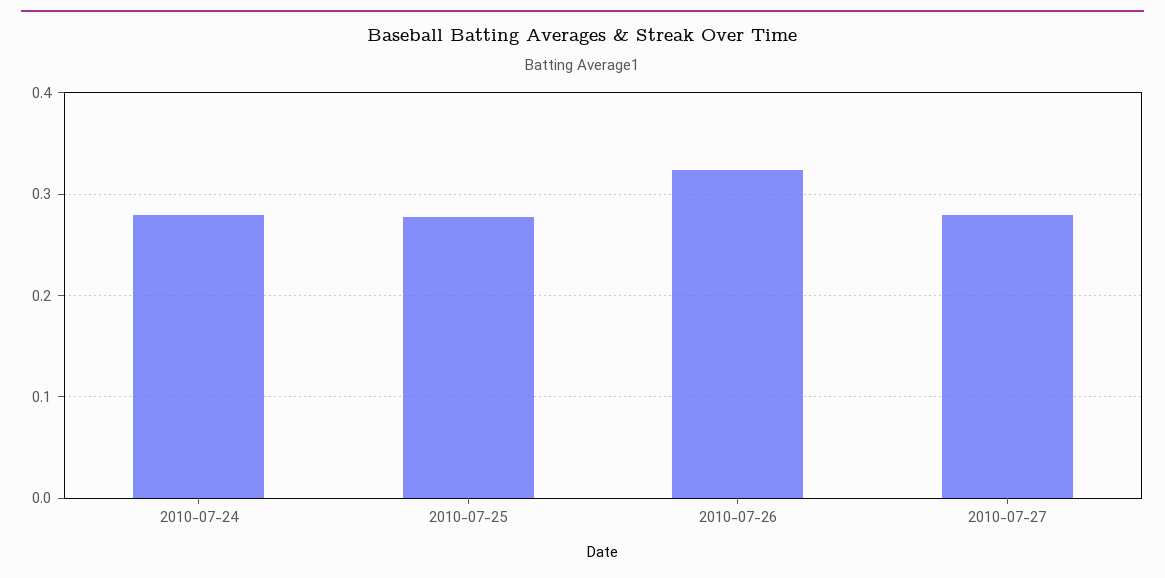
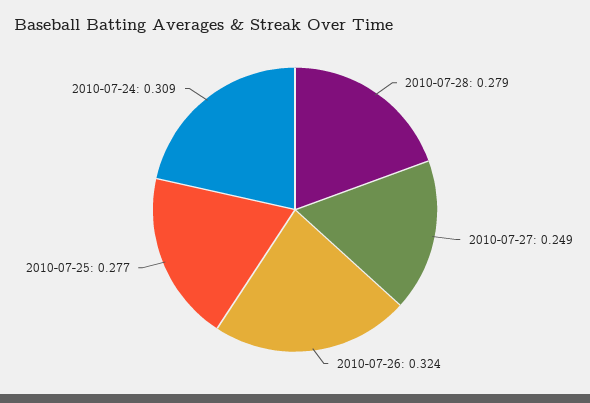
2010-07-24: 0.28 -> 0.309
2010-07-27: 0.28 -> 0.249
2010-07-28: none -> 0.279

